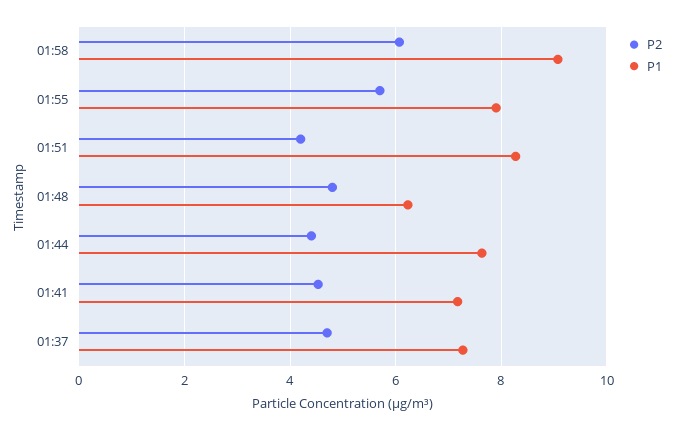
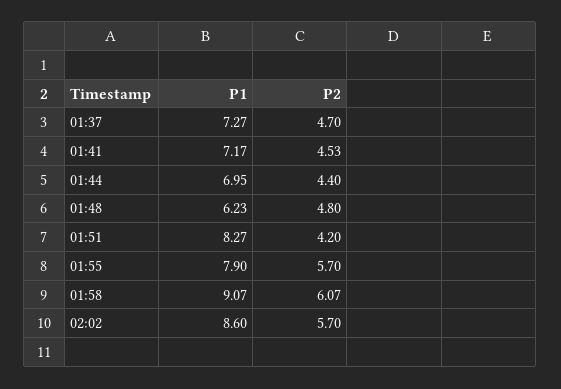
P1, 01:44: 7.6 -> 6.95
P1, 02:02: none -> 8.6
P2, 02:02: none -> 5.7

